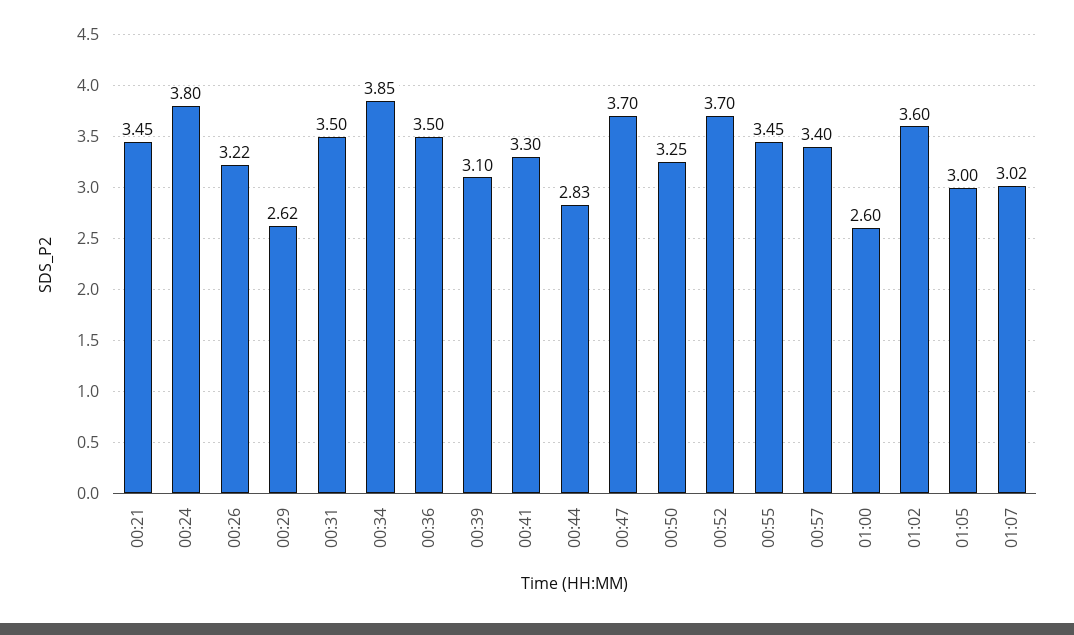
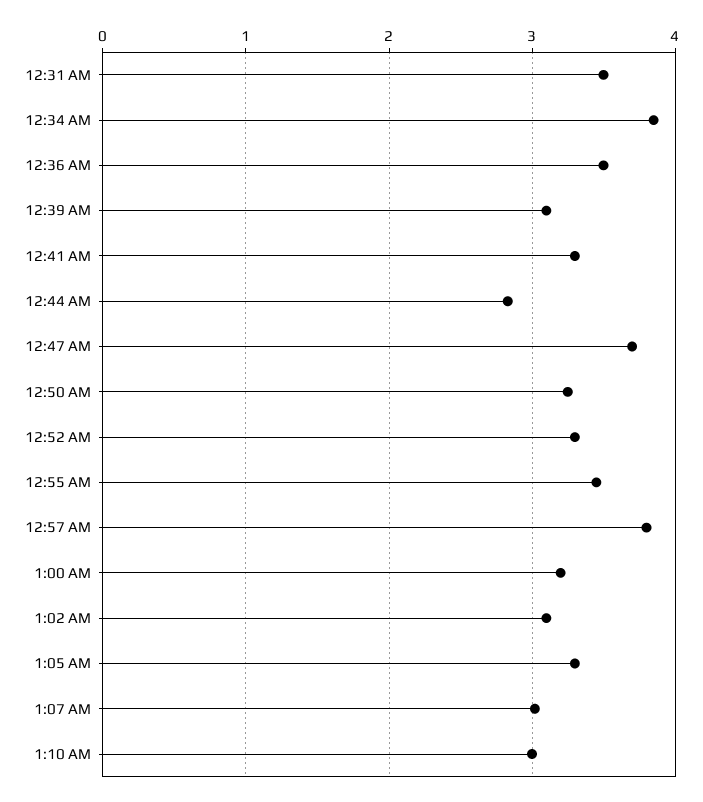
00:21: 3.45 -> none
00:24: 3.8 -> none
00:26: 3.22 -> none
00:29: 2.62 -> none
00:52: 3.7 -> 3.3
00:57: 3.4 -> 3.8
01:00: 2.6 -> 3.2
01:02: 3.6 -> 3.1
01:05: 3 -> 3.3
1:10 AM: none -> 3

